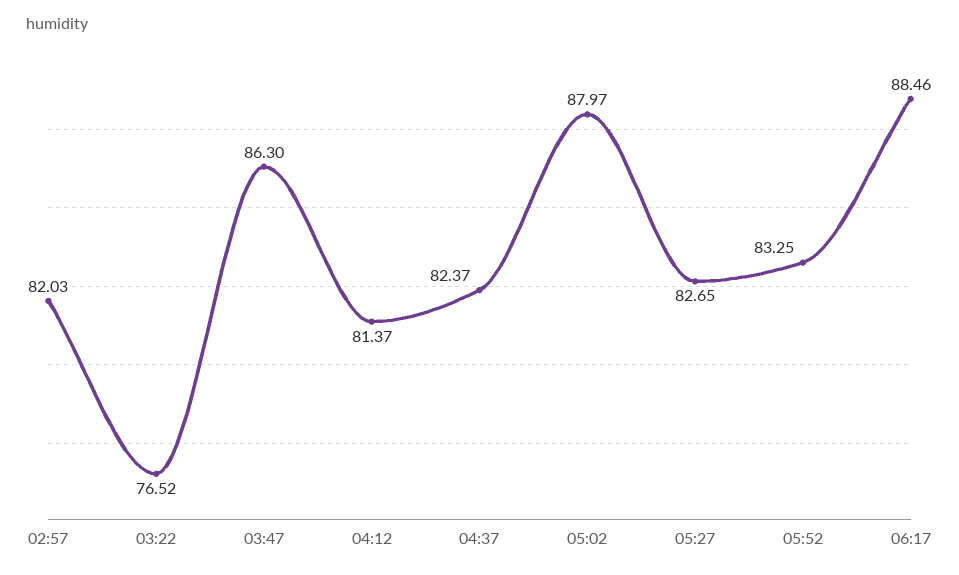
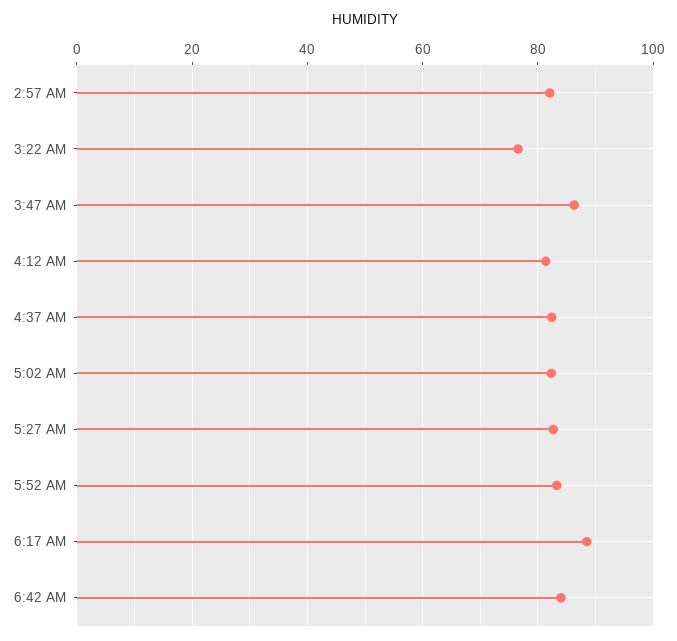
05:02: 87.97 -> 82
6:42 AM: none -> 84

